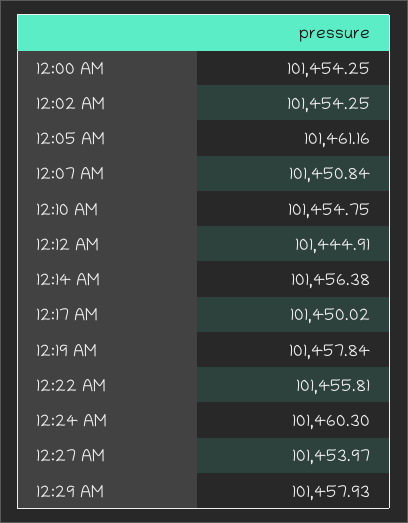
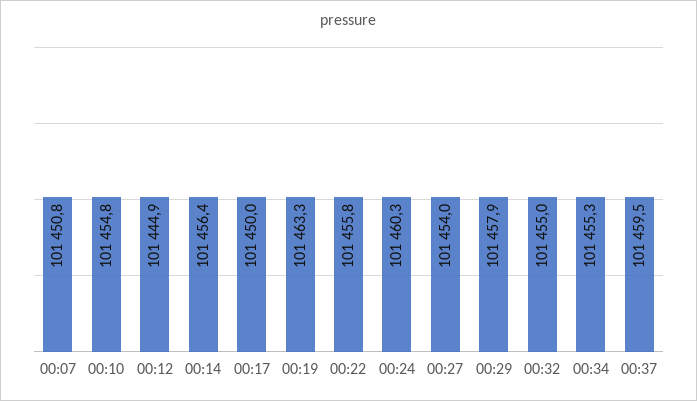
12:00 AM: 101454.25 -> none
12:02 AM: 101454.25 -> none
12:05 AM: 101461.16 -> none
12:19 AM: 101457.84 -> 101463.3
00:32: none -> 101455
00:34: none -> 101455.3
00:37: none -> 101459.5

